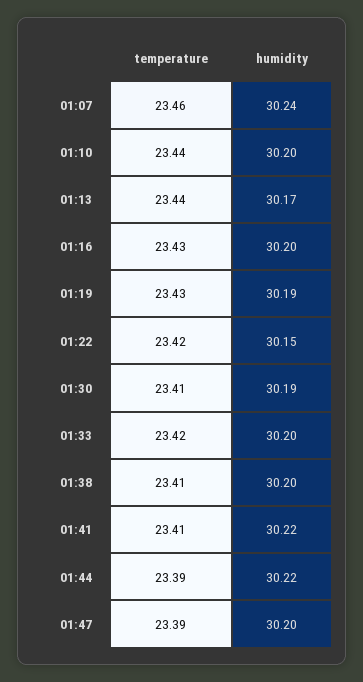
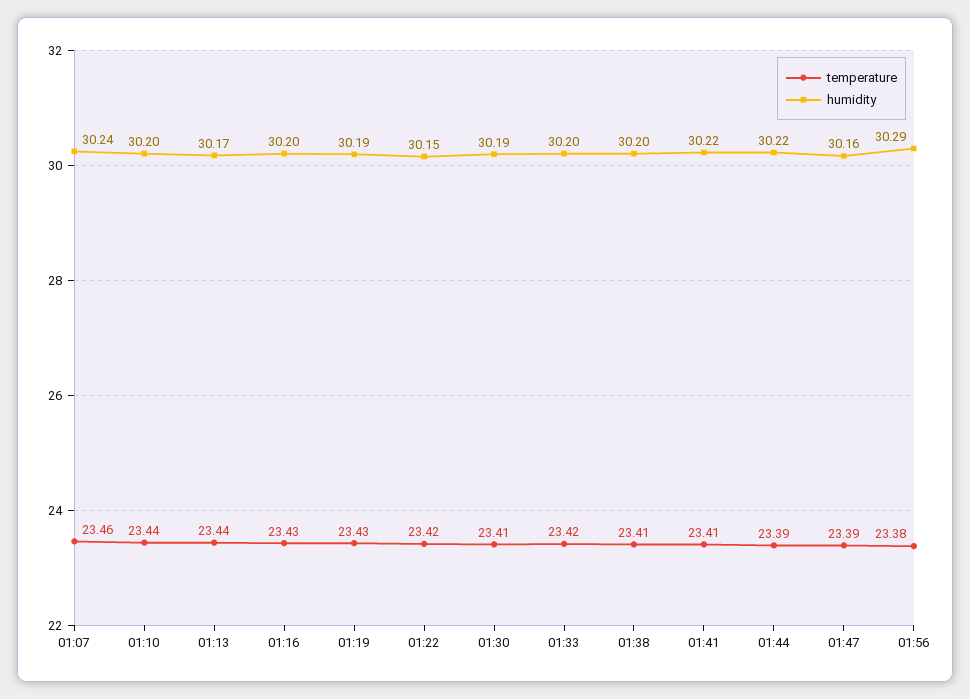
humidity, 01:47: 30.2 -> 30.16
temperature, 01:56: none -> 23.38
humidity, 01:56: none -> 30.29

